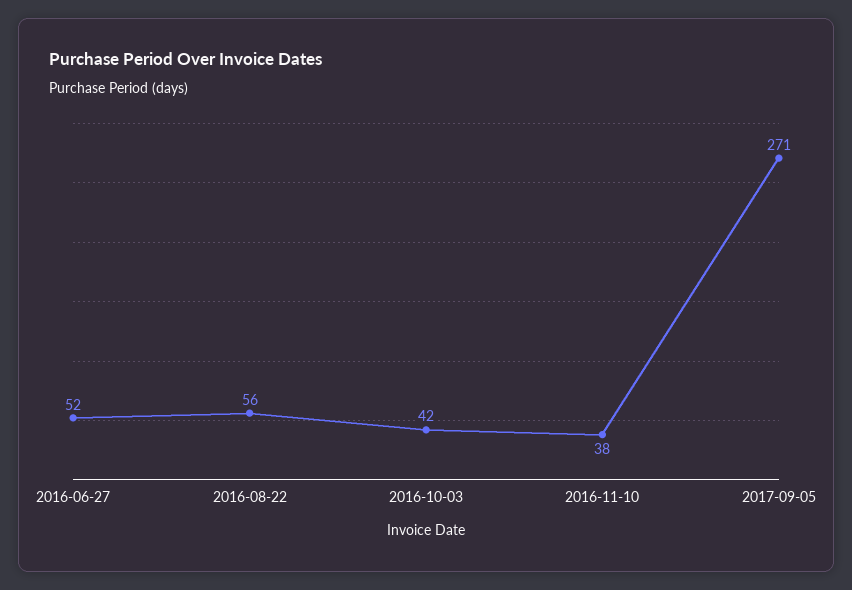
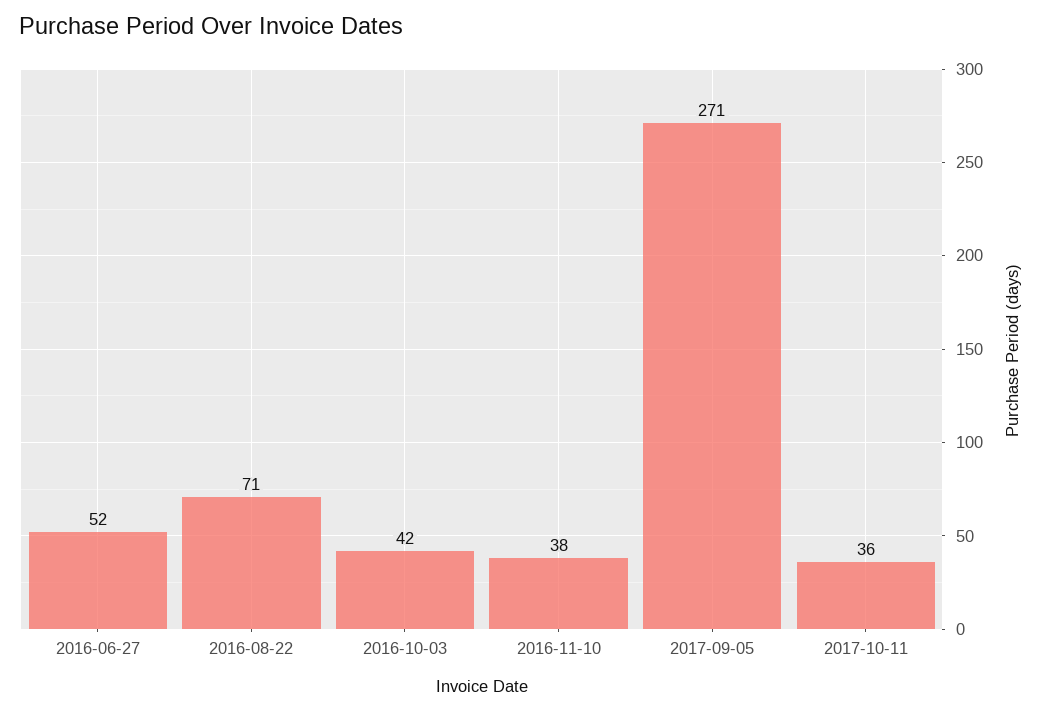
2016-08-22: 56 -> 71
2017-10-11: none -> 36

